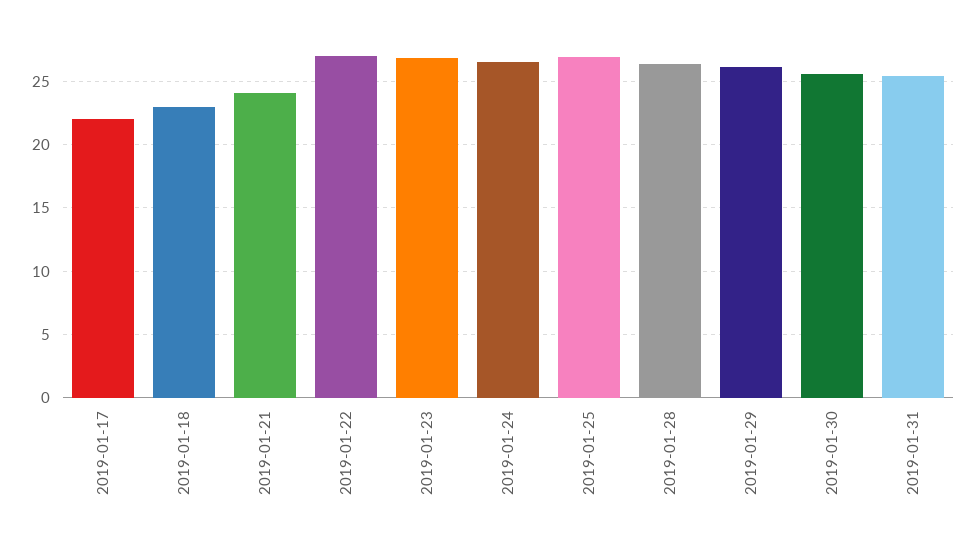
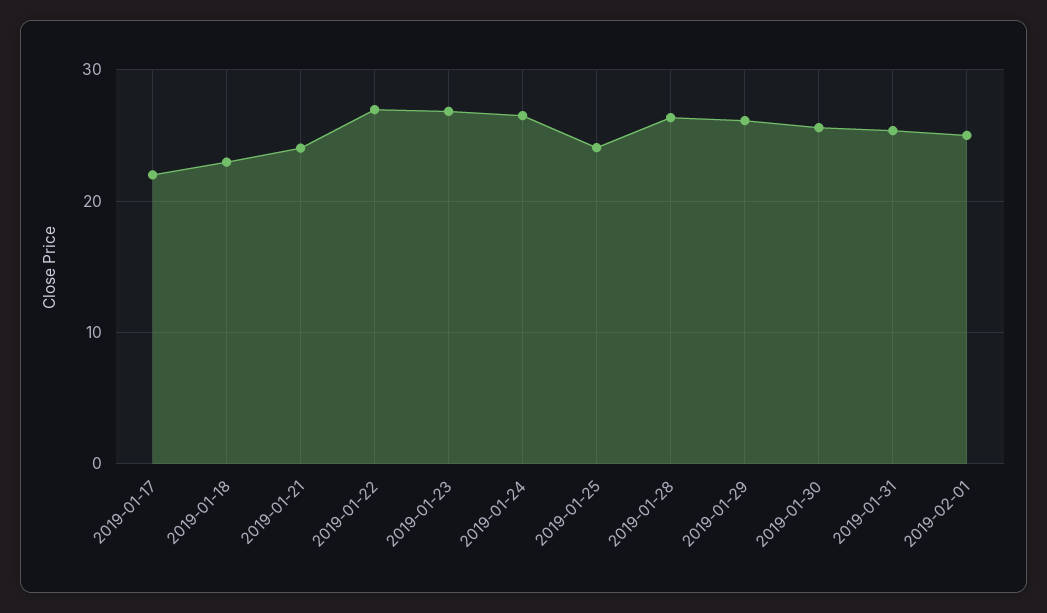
2019-01-25: 27 -> 24
2019-02-01: none -> 25

